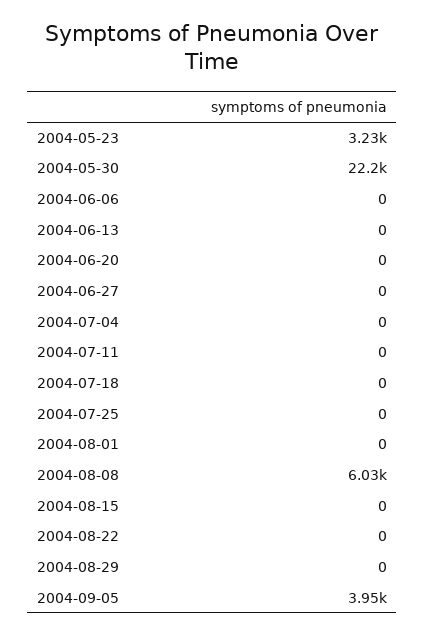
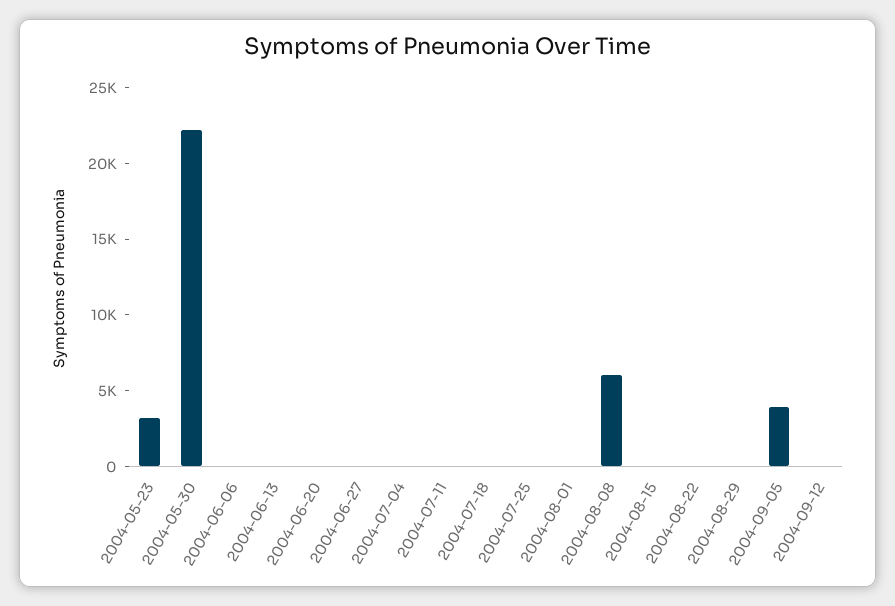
2004-09-12: none -> 0

